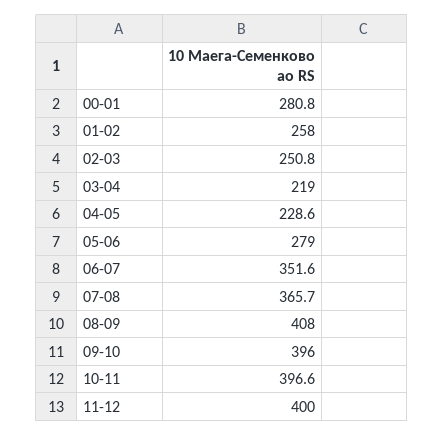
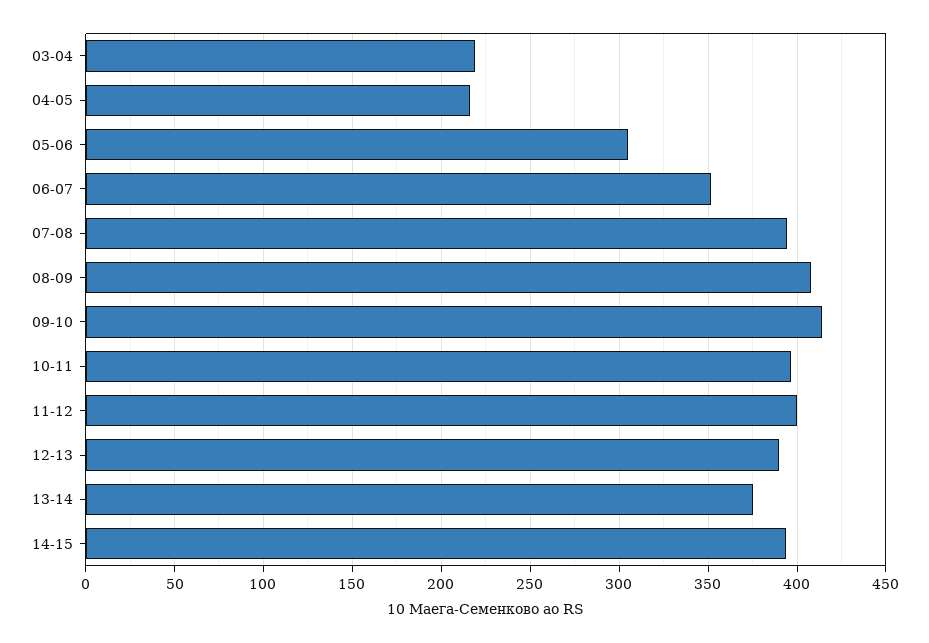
00-01: 280.8 -> none
01-02: 258 -> none
02-03: 250.8 -> none
04-05: 228.6 -> 215
05-06: 279 -> 305
07-08: 365.7 -> 395
09-10: 396 -> 415
12-13: none -> 390
13-14: none -> 375
14-15: none -> 395

